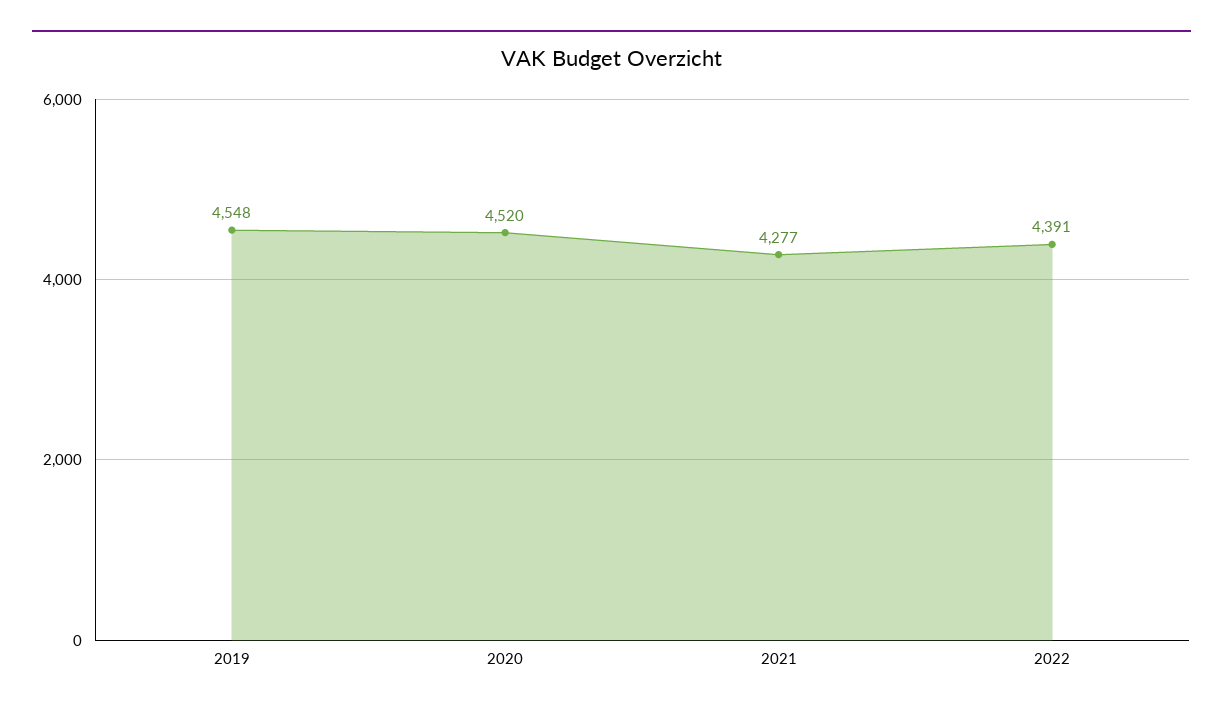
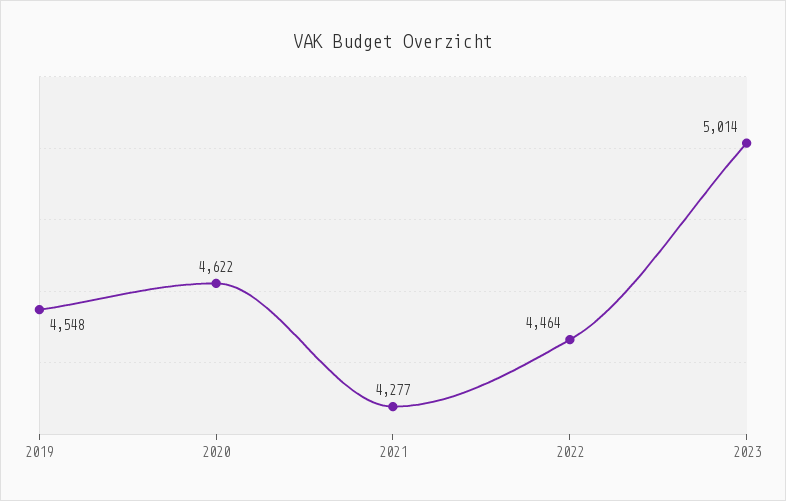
2020: 4520 -> 4622
2022: 4391 -> 4464
2023: none -> 5014

